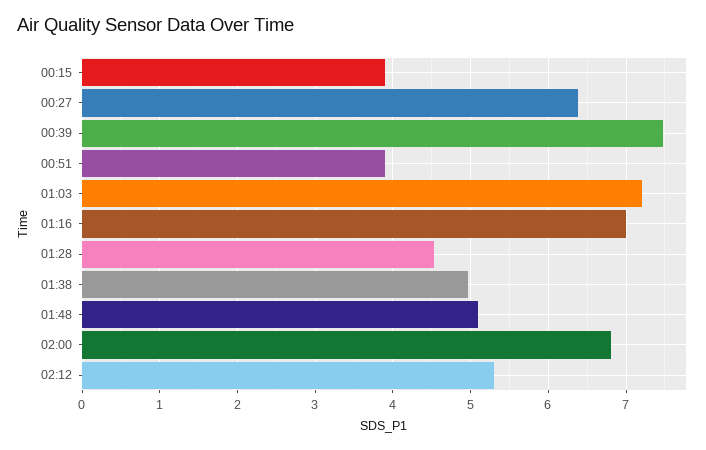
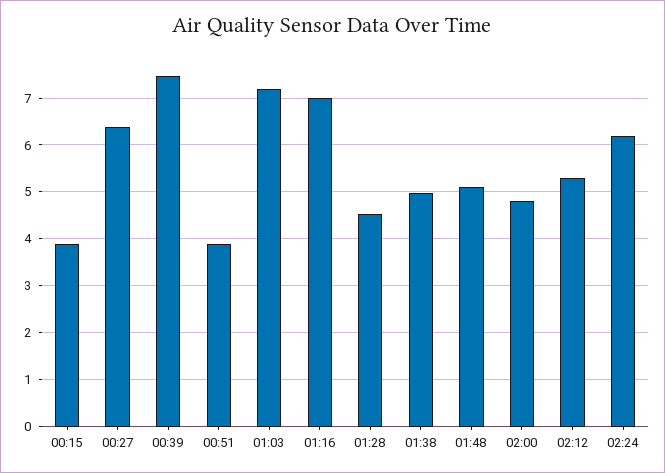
02:00: 6.8 -> 4.8
02:24: none -> 6.2

